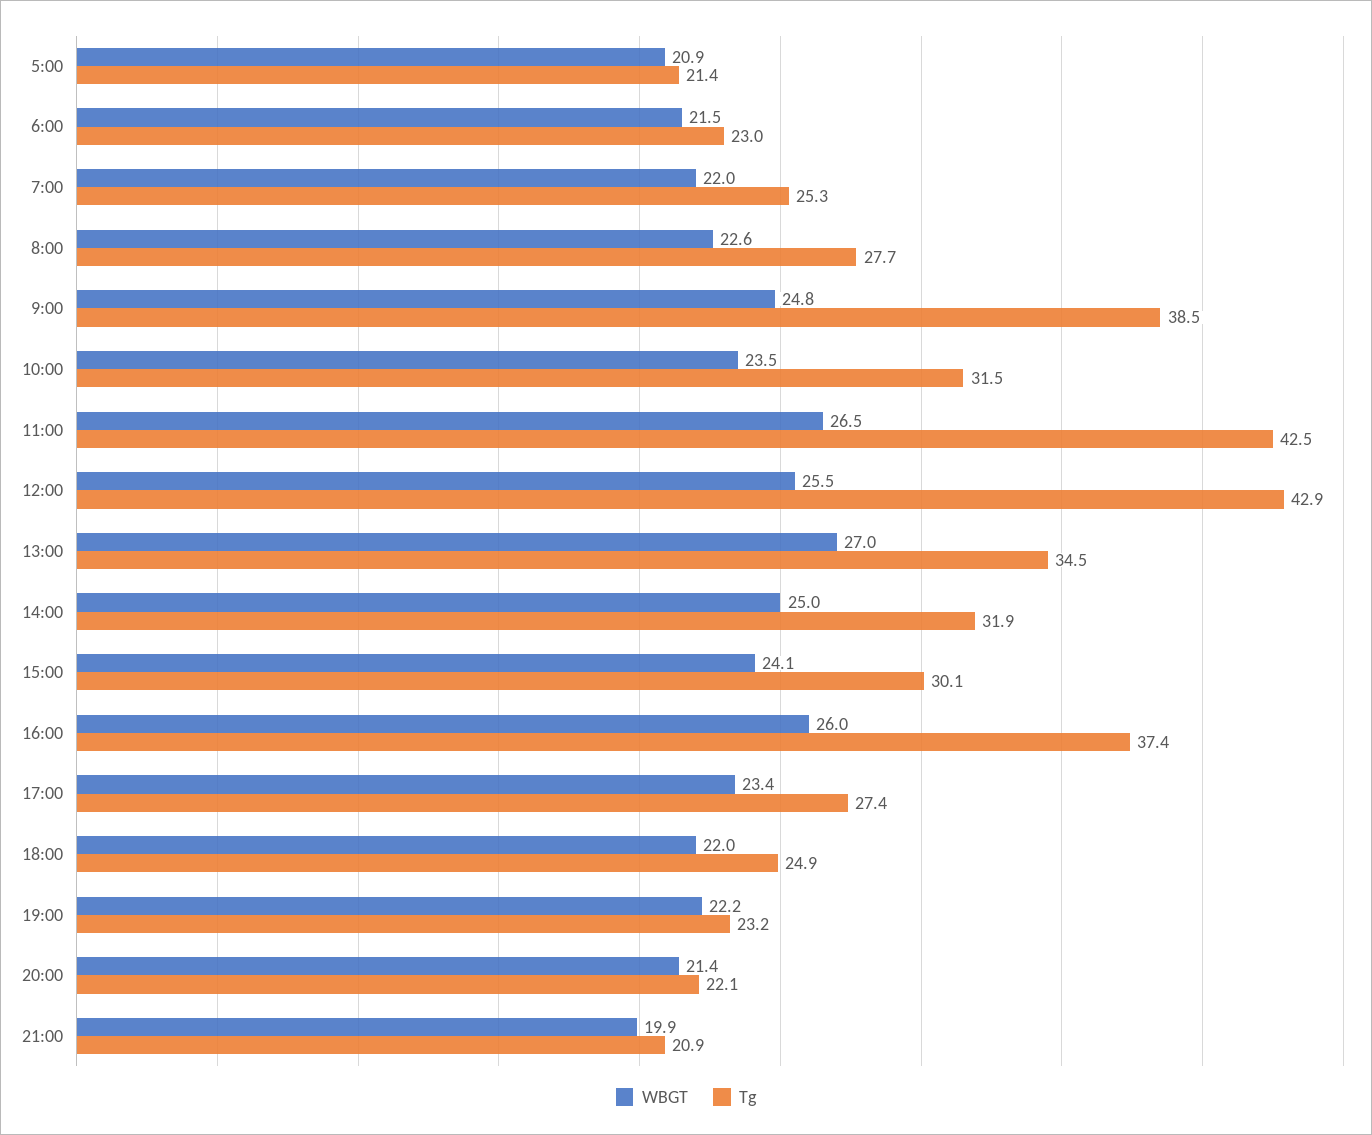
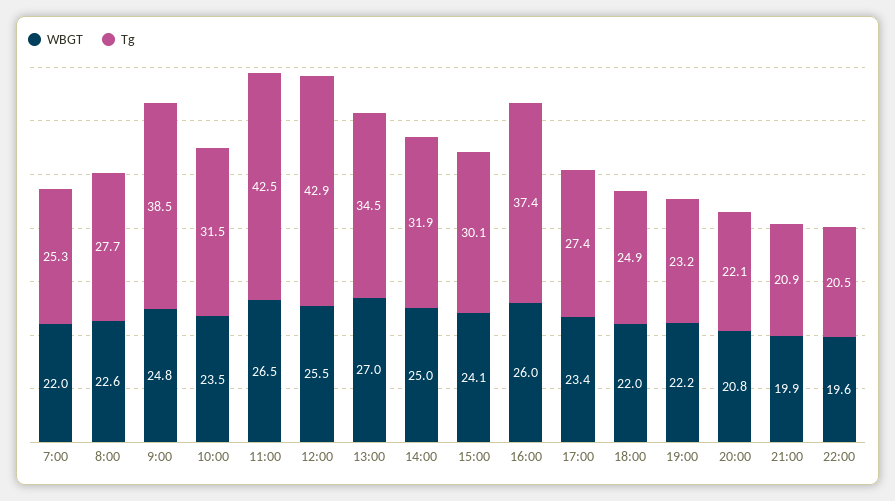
WBGT, 5:00: 20.9 -> none
Tg, 5:00: 21.4 -> none
WBGT, 6:00: 21.5 -> none
Tg, 6:00: 23 -> none
WBGT, 20:00: 21.4 -> 20.8
WBGT, 22:00: none -> 19.6
Tg, 22:00: none -> 20.5

